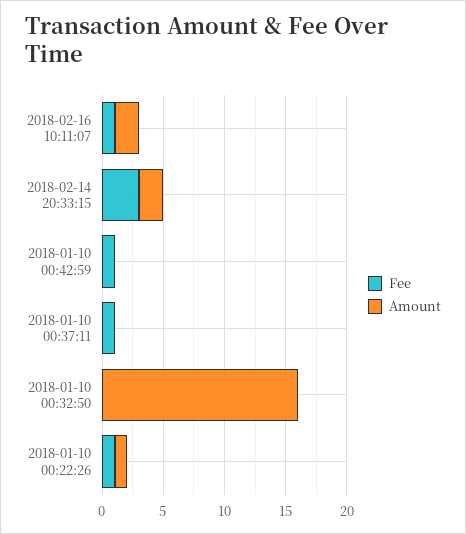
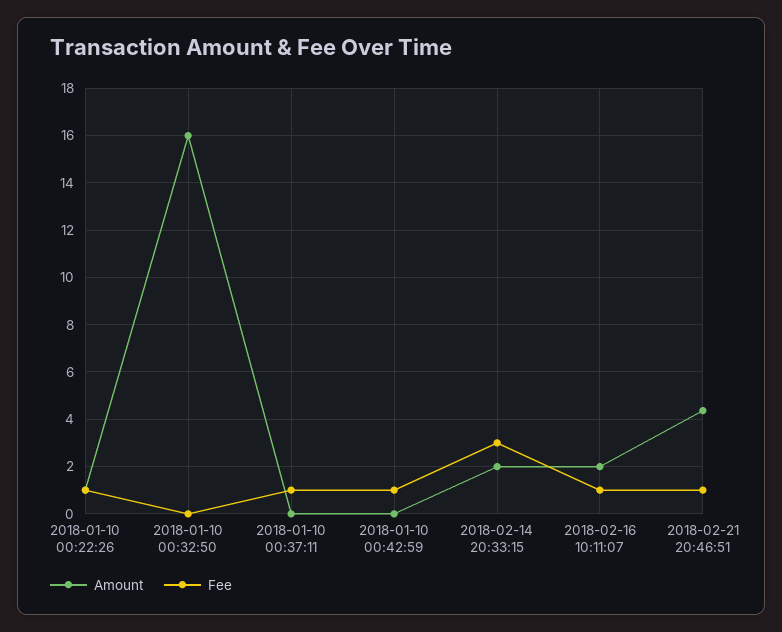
Amount, 2018-02-21 20:46:51: none -> 4.5
Fee, 2018-02-21 20:46:51: none -> 1

